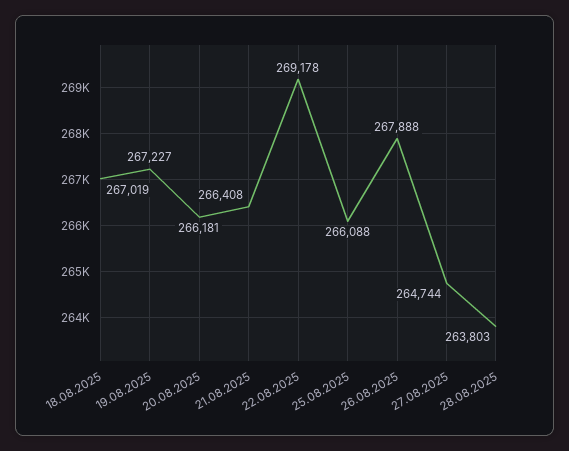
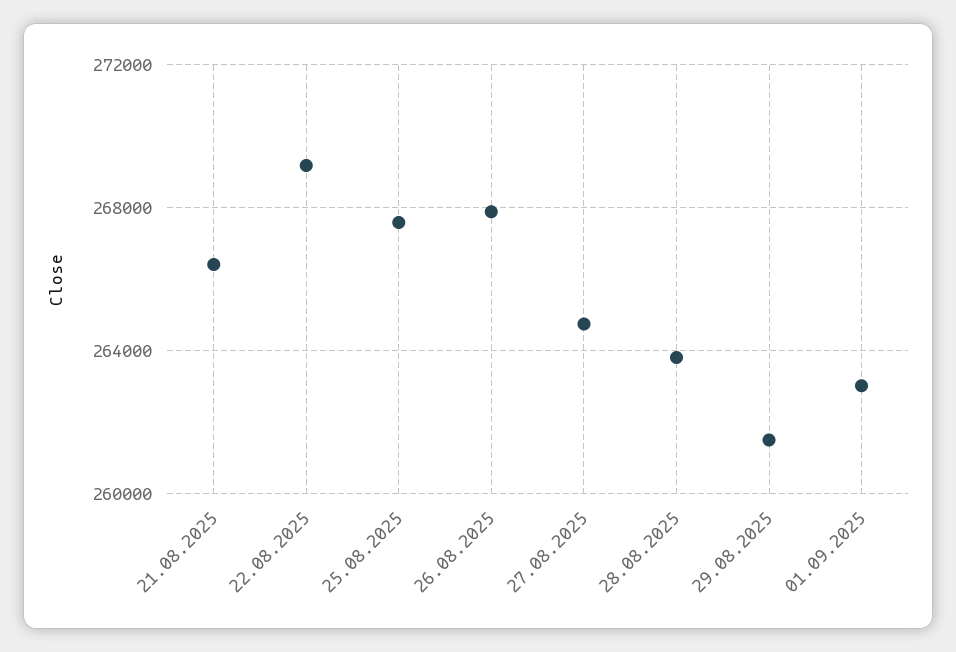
18.08.2025: 267019 -> none
19.08.2025: 267227 -> none
20.08.2025: 266181 -> none
25.08.2025: 266088 -> 267500
29.08.2025: none -> 261500
01.09.2025: none -> 263000

